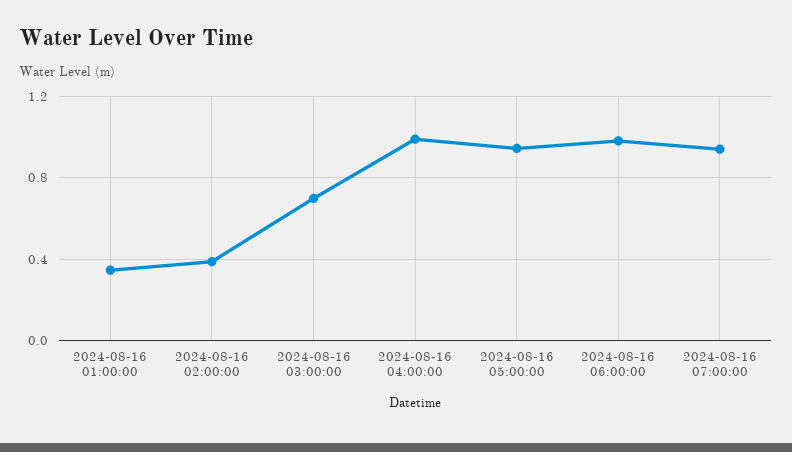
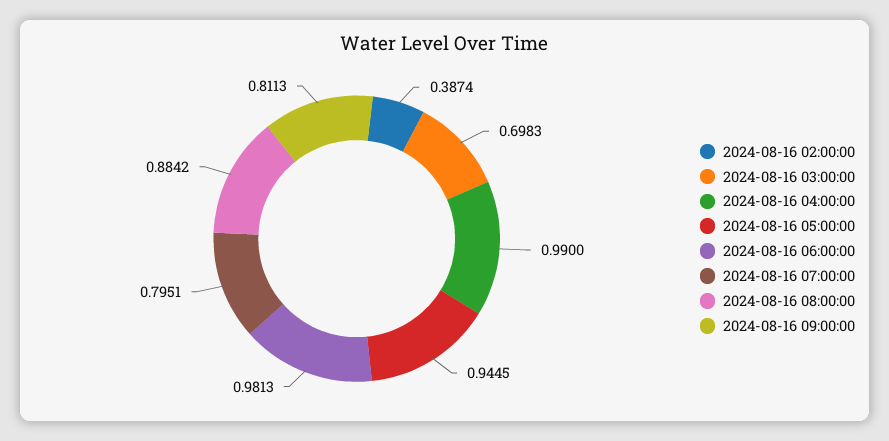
2024-08-16 01:00:00: 0.35 -> none
2024-08-16 07:00:00: 0.95 -> 0.7951
2024-08-16 08:00:00: none -> 0.8842
2024-08-16 09:00:00: none -> 0.8113

